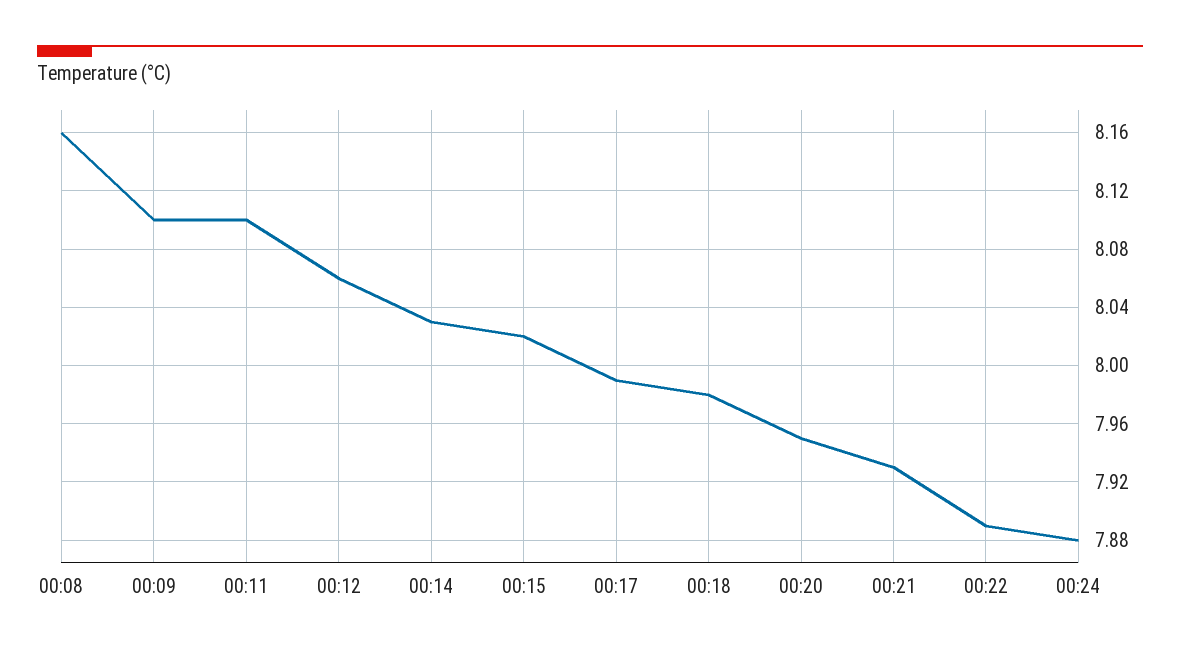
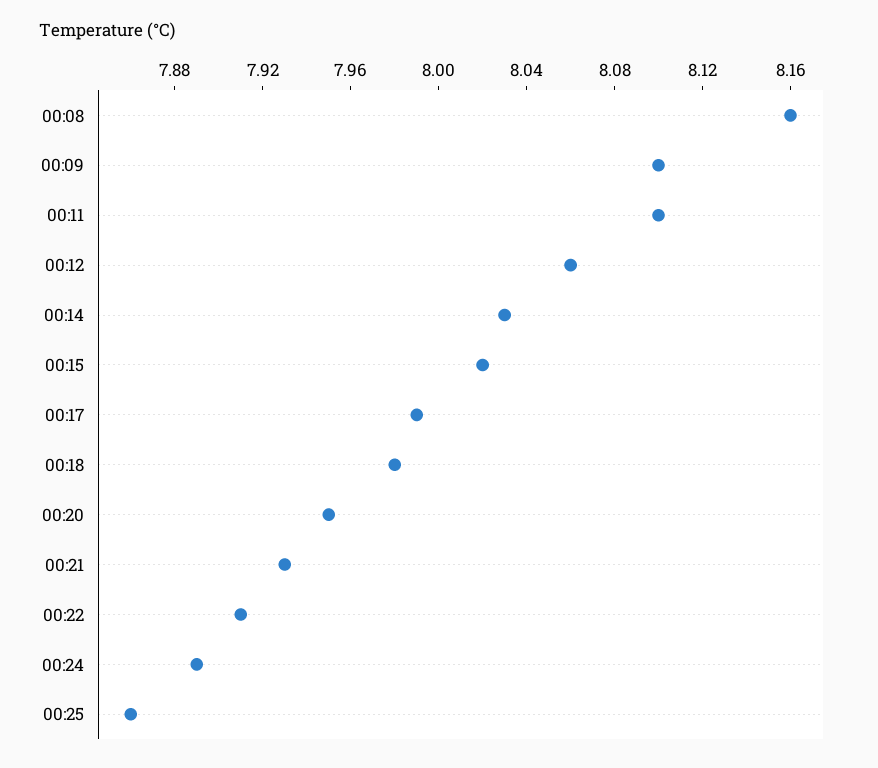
00:22: 7.89 -> 7.91
00:24: 7.88 -> 7.89
00:25: none -> 7.86

